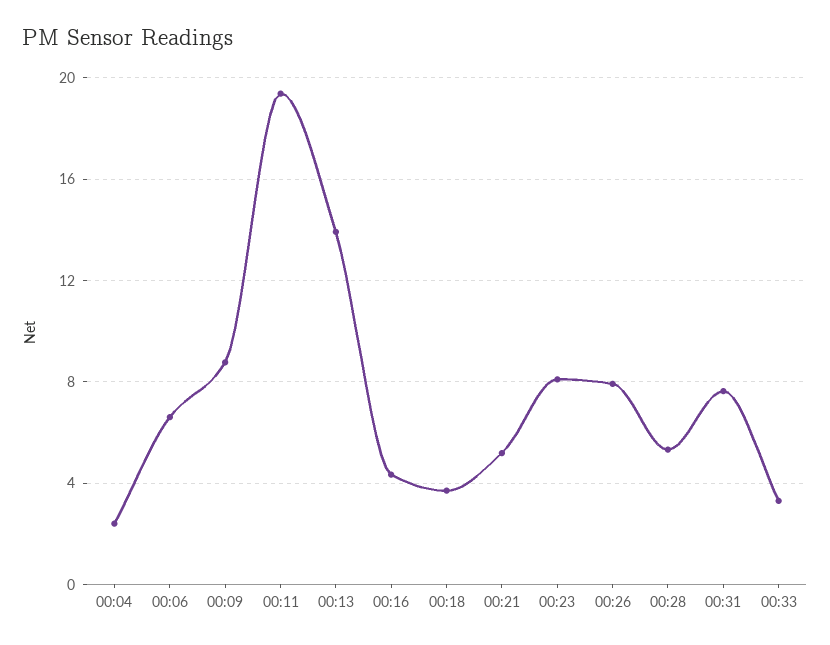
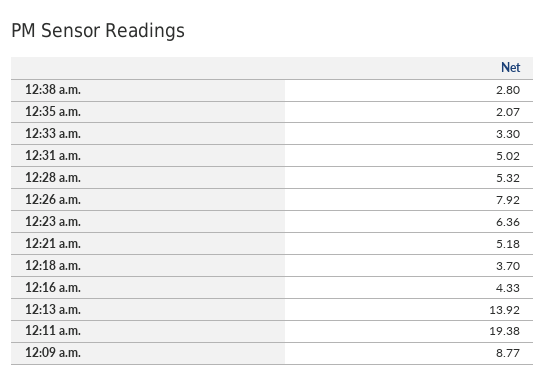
00:04: 2.5 -> none
00:06: 6.5 -> none
00:23: 8 -> 6.36
00:31: 7.5 -> 5.02
12:38 a.m.: none -> 2.8
12:35 a.m.: none -> 2.07

